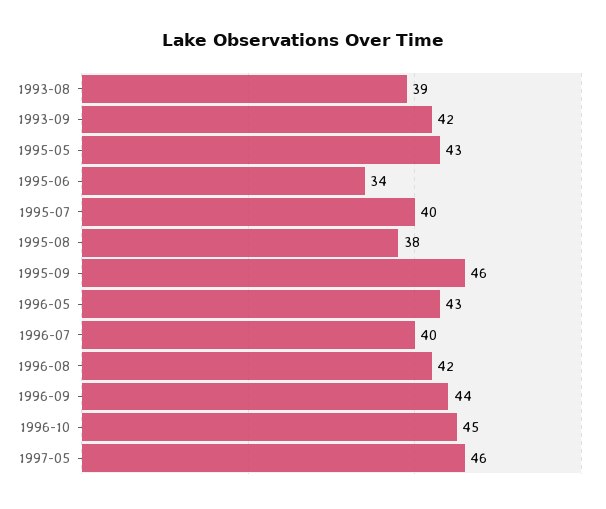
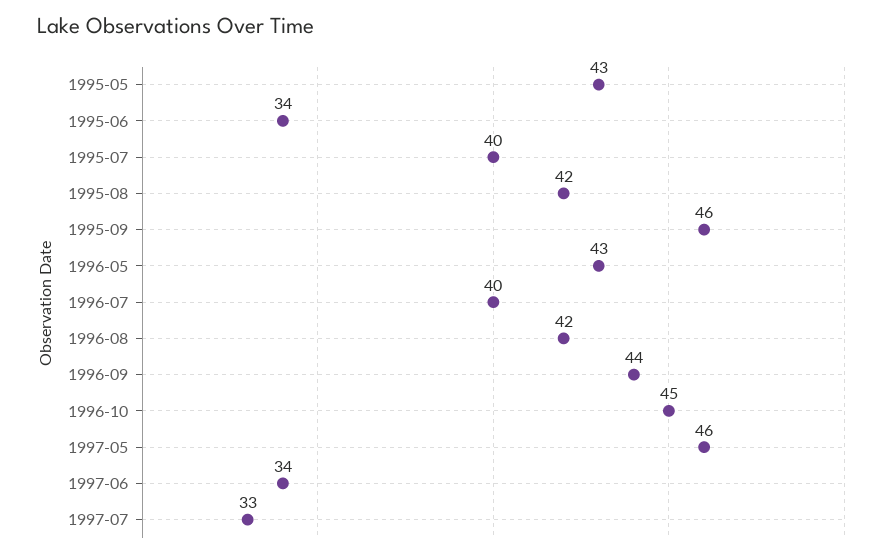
1993-08: 39 -> none
1993-09: 42 -> none
1995-08: 38 -> 42
1997-06: none -> 34
1997-07: none -> 33

